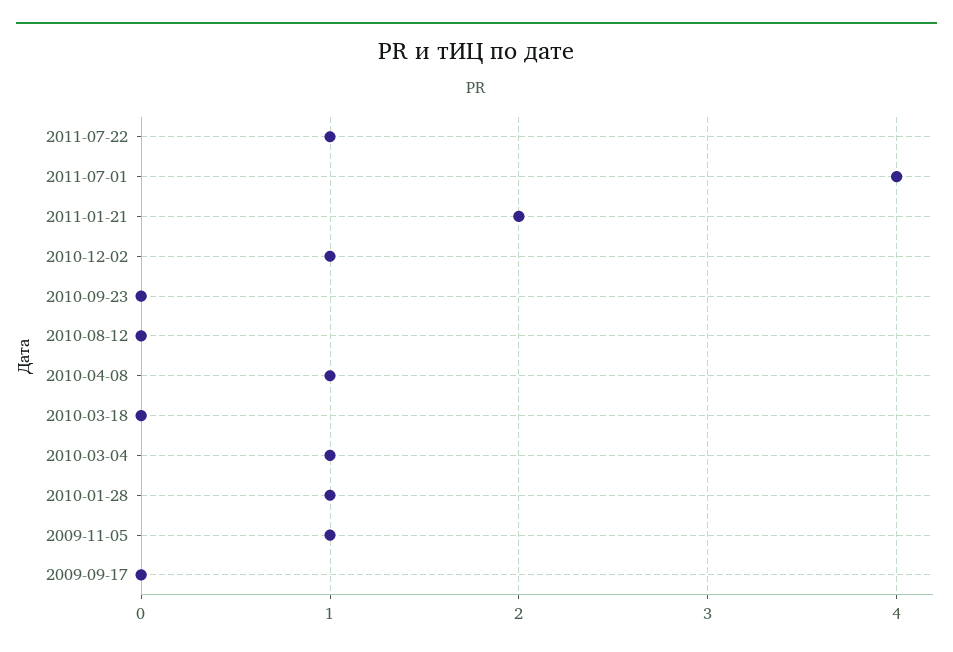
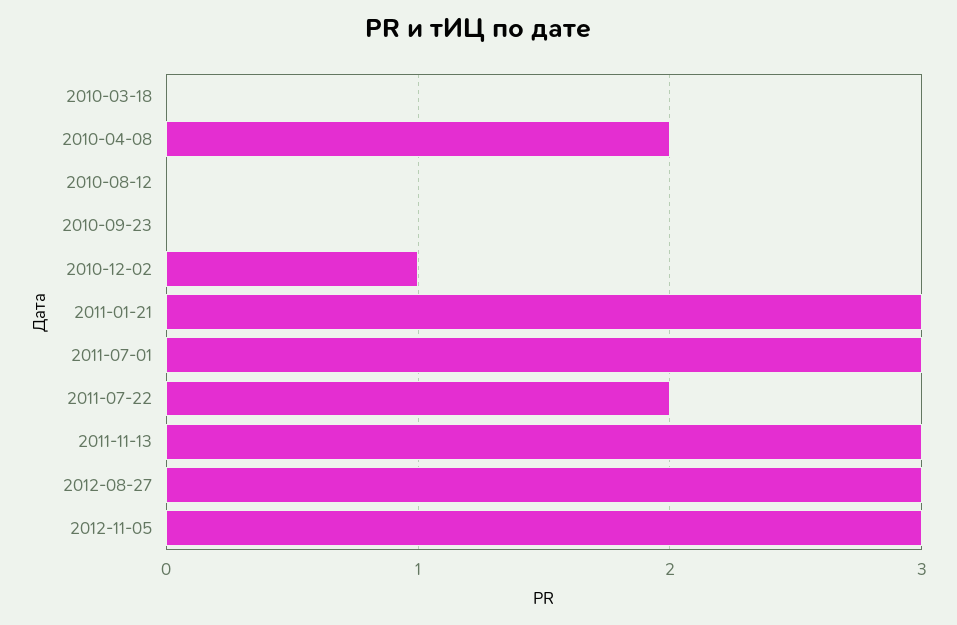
2011-07-22: 1 -> 2
2011-07-01: 4 -> 3
2011-01-21: 2 -> 3
2010-04-08: 1 -> 2
2010-03-04: 1 -> none
2010-01-28: 1 -> none
2009-11-05: 1 -> none
2009-09-17: 0 -> none
2011-11-13: none -> 3
2012-08-27: none -> 3
2012-11-05: none -> 3

